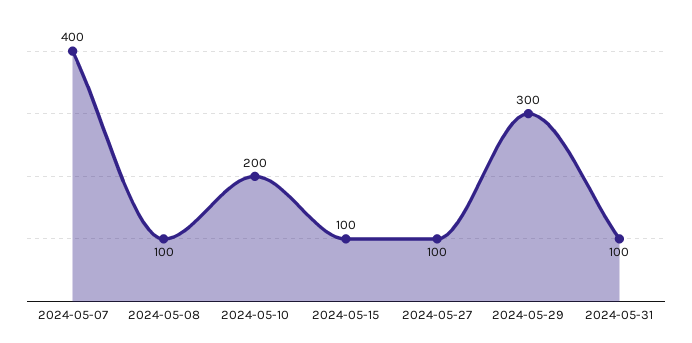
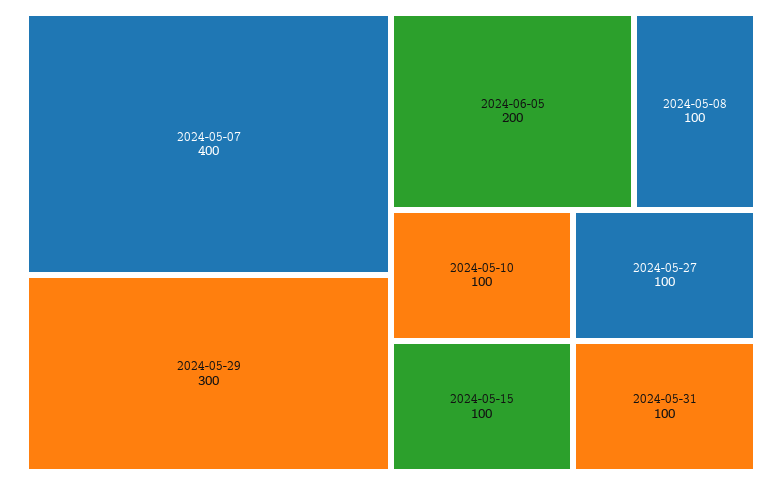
2024-05-10: 200 -> 100
2024-06-05: none -> 200

